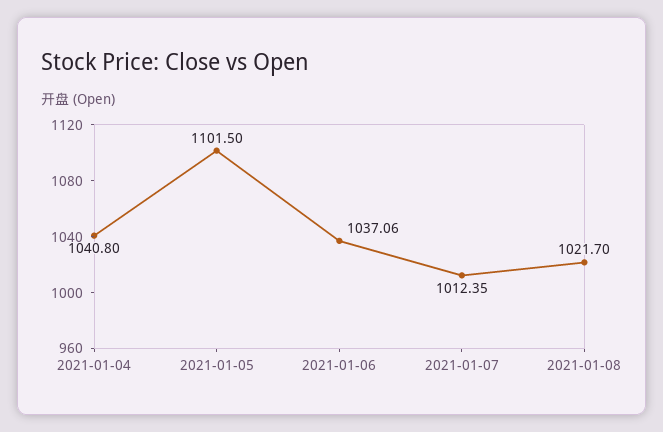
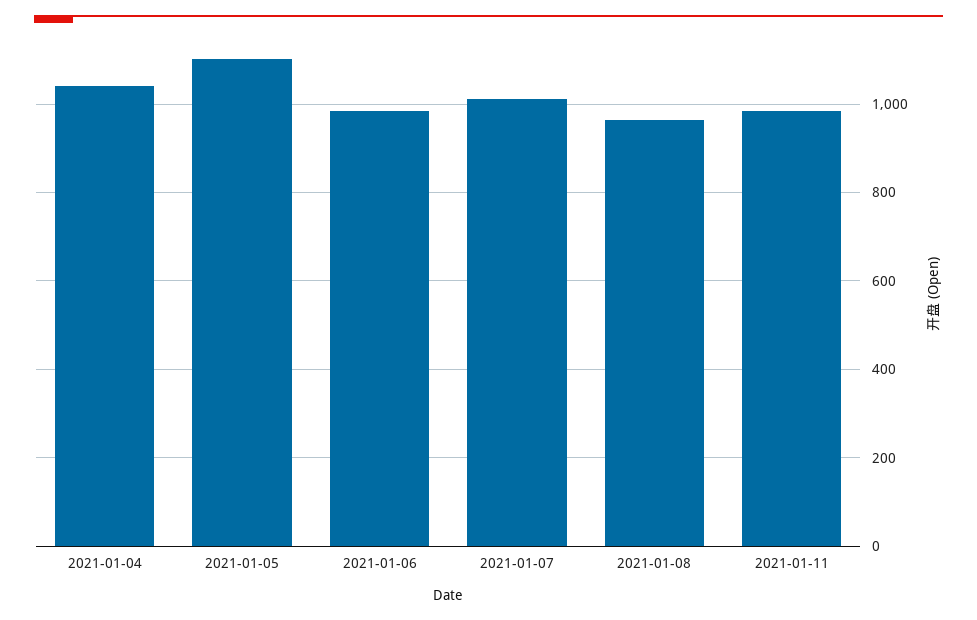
2021-01-06: 1037.06 -> 980
2021-01-08: 1021.7 -> 960
2021-01-11: none -> 980

